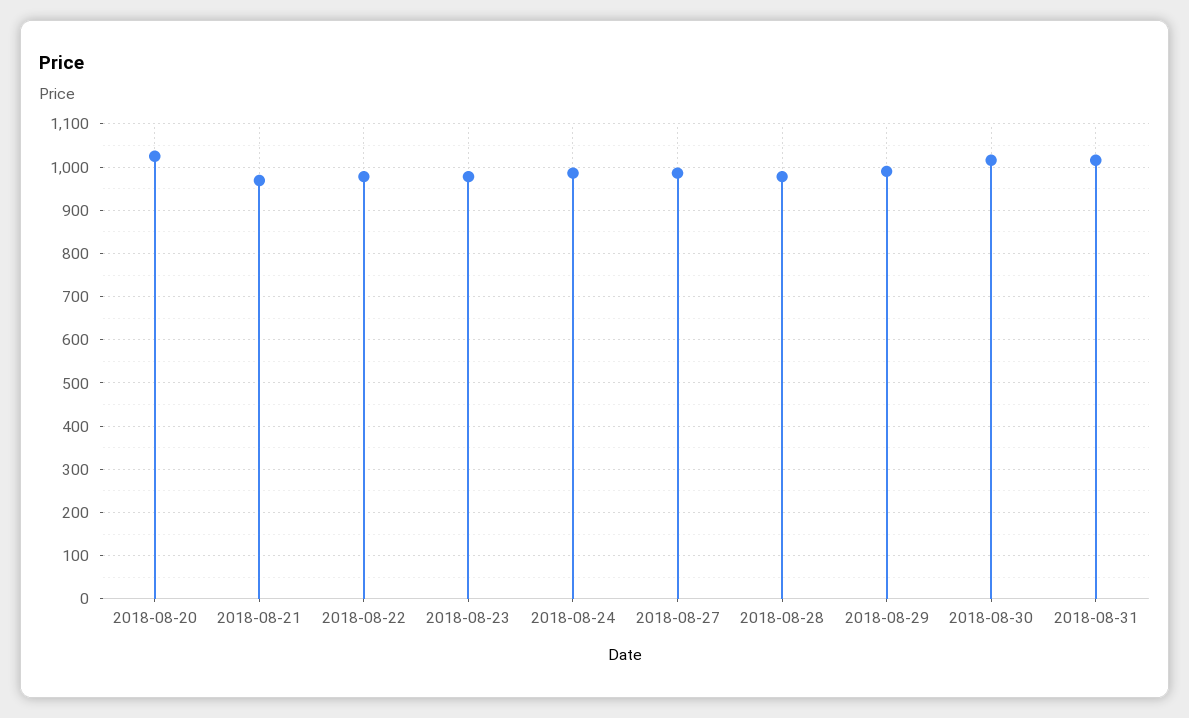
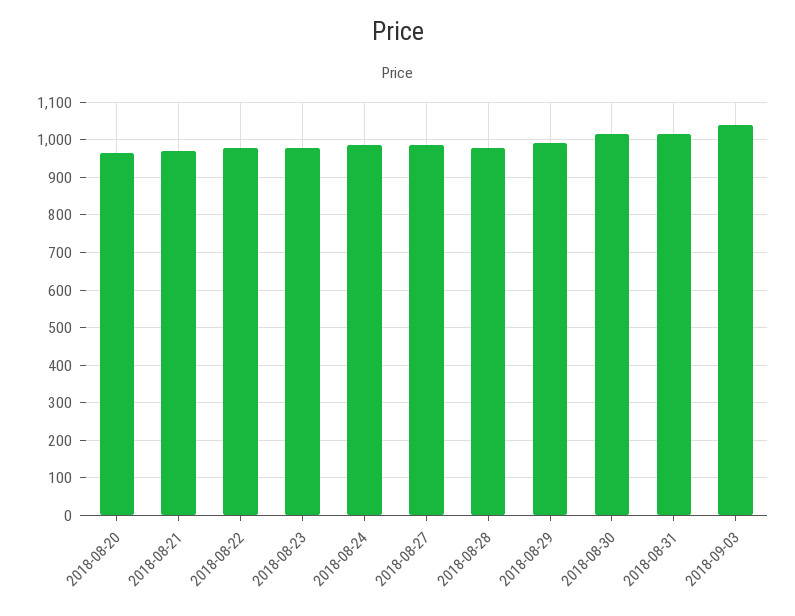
2018-08-20: 1020 -> 960
2018-09-03: none -> 1040

